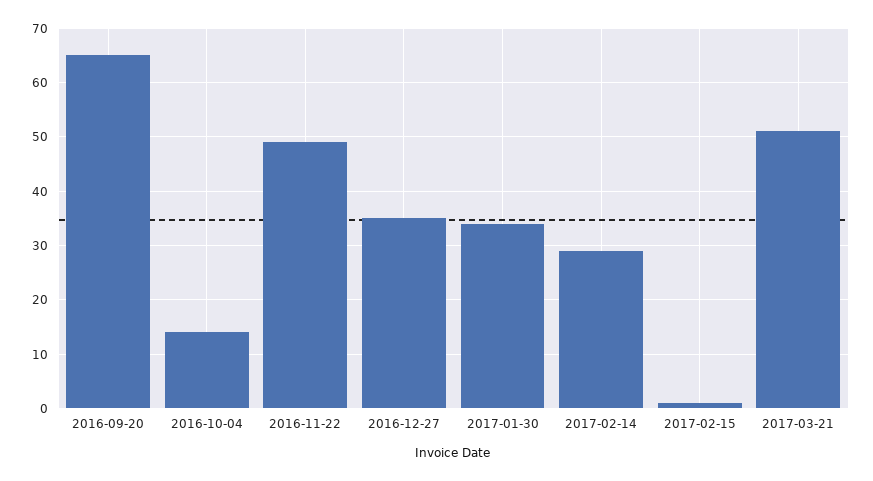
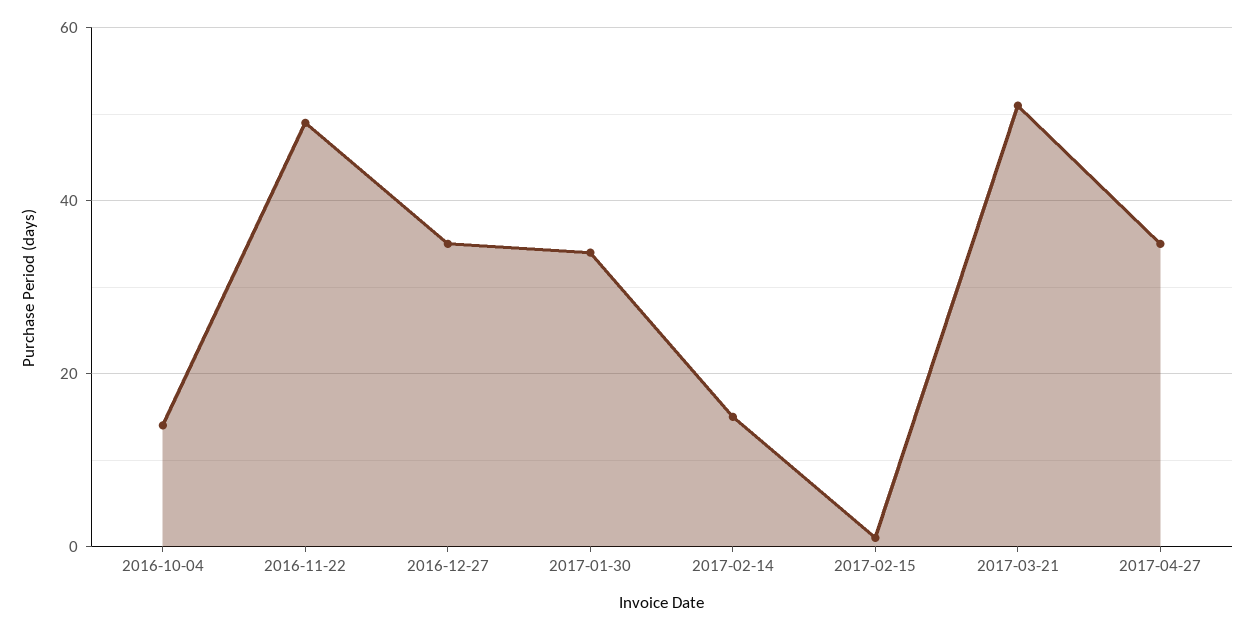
2016-09-20: 65 -> none
2017-02-14: 30 -> 15
2017-04-27: none -> 35

